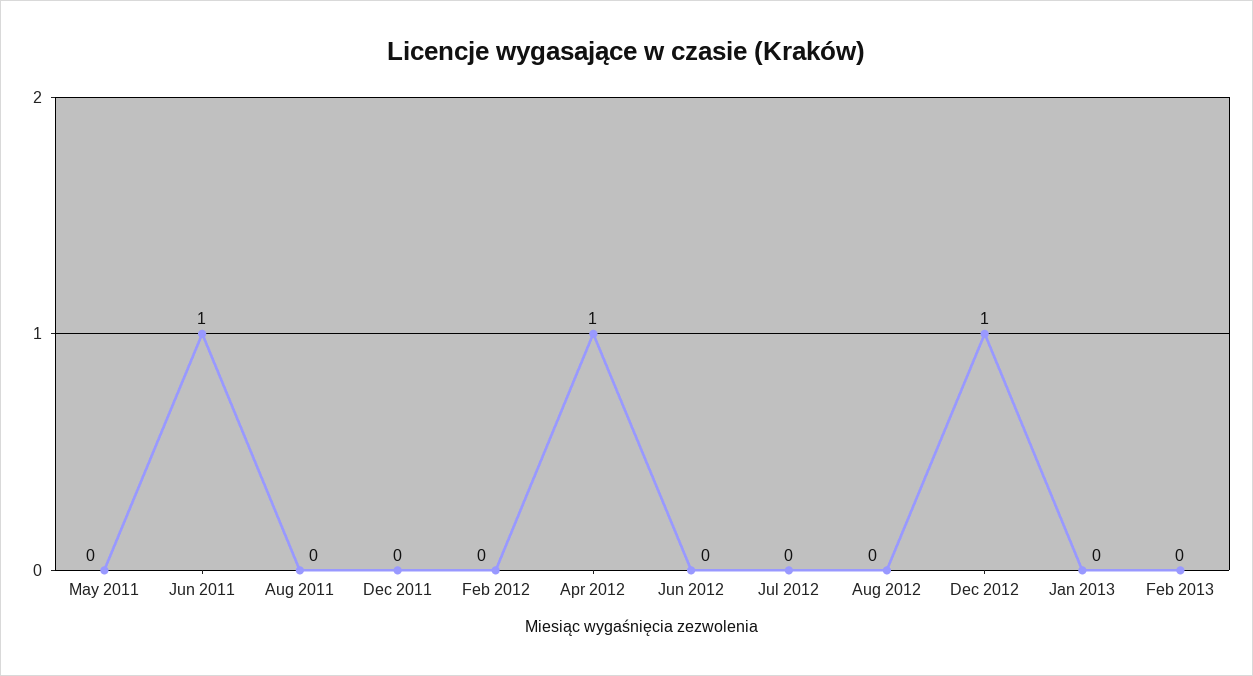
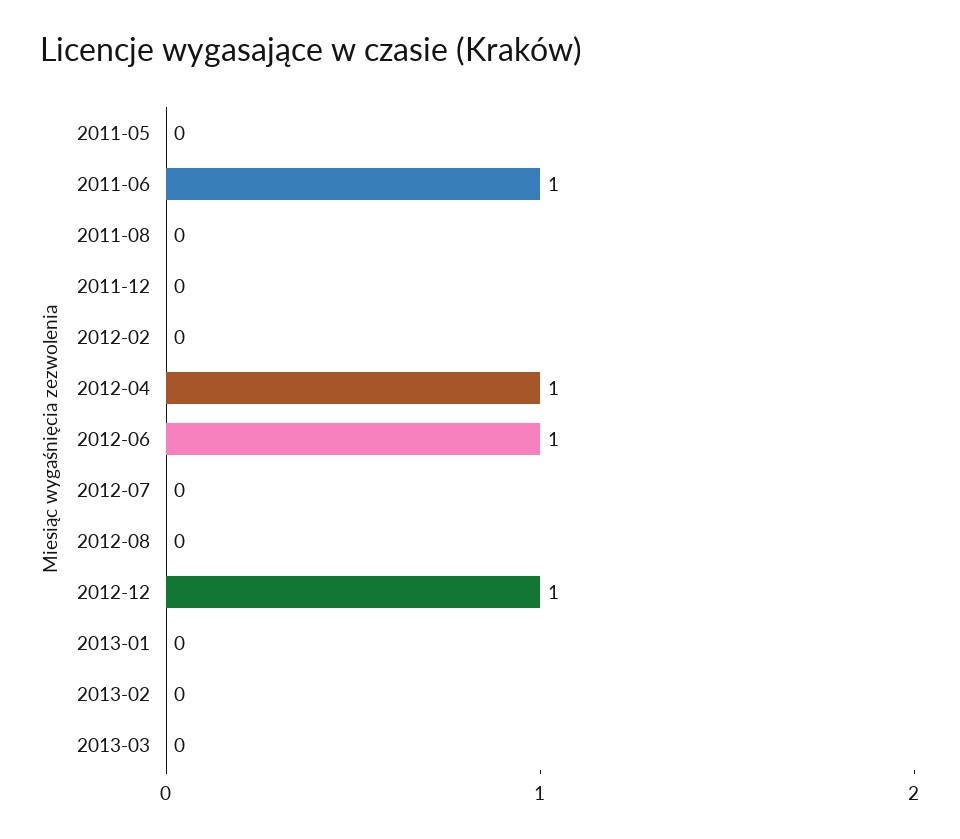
Jun 2012: 0 -> 1
2013-03: none -> 0

